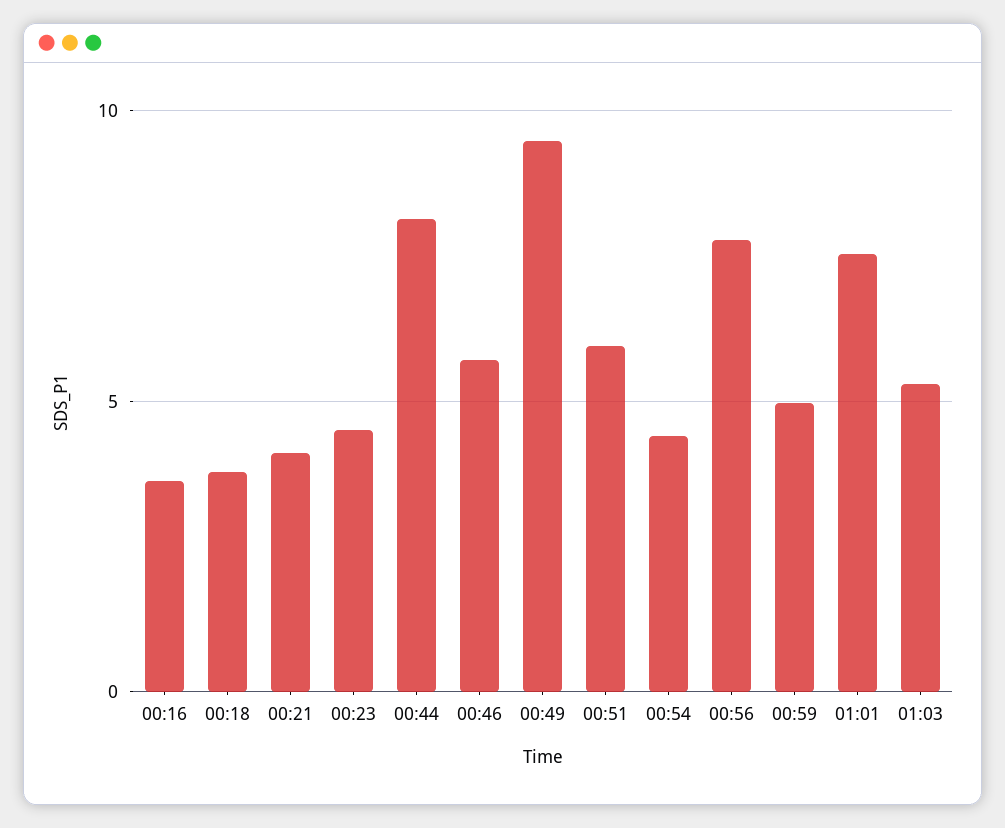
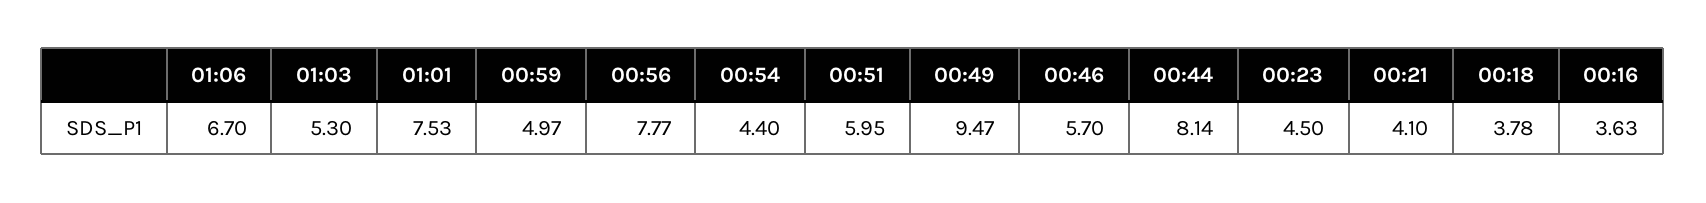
01:06: none -> 6.7

